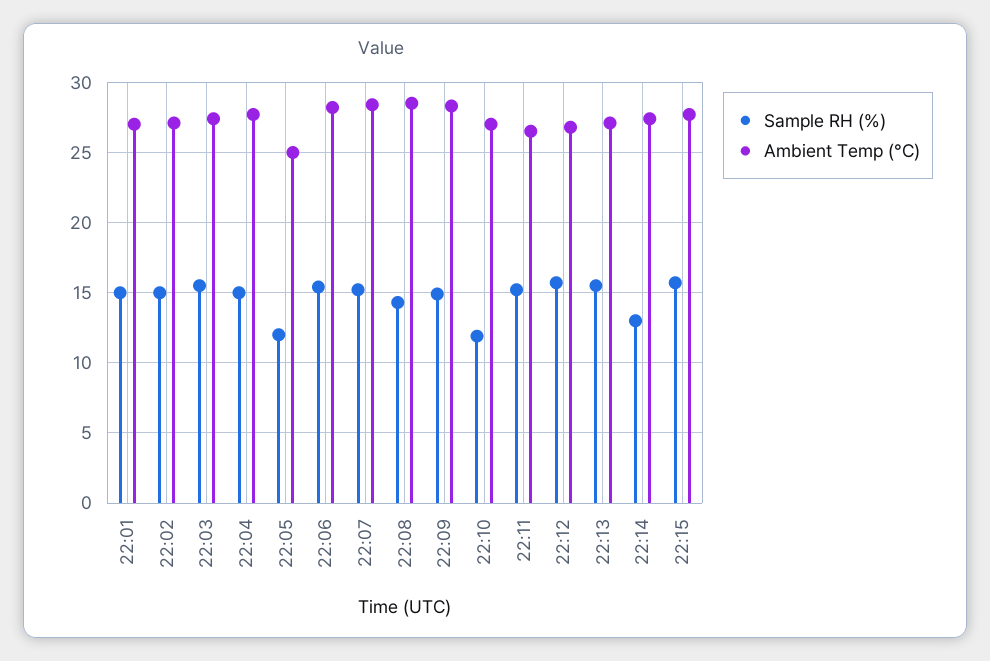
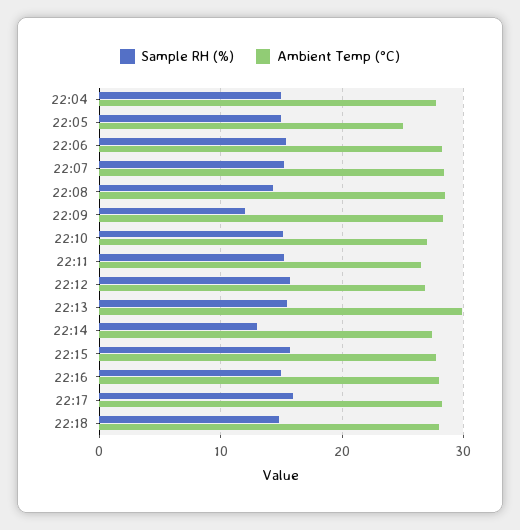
Sample RH (%), 22:01: 15 -> none
Ambient Temp (°C), 22:01: 27 -> none
Sample RH (%), 22:02: 15 -> none
Ambient Temp (°C), 22:02: 27 -> none
Sample RH (%), 22:03: 15.5 -> none
Ambient Temp (°C), 22:03: 27.5 -> none
Sample RH (%), 22:05: 12 -> 15
Sample RH (%), 22:09: 15 -> 12
Sample RH (%), 22:10: 12 -> 15
Ambient Temp (°C), 22:13: 27 -> 30
Sample RH (%), 22:16: none -> 15
Ambient Temp (°C), 22:16: none -> 28
Sample RH (%), 22:17: none -> 16
Ambient Temp (°C), 22:17: none -> 28
Sample RH (%), 22:18: none -> 15
Ambient Temp (°C), 22:18: none -> 28

